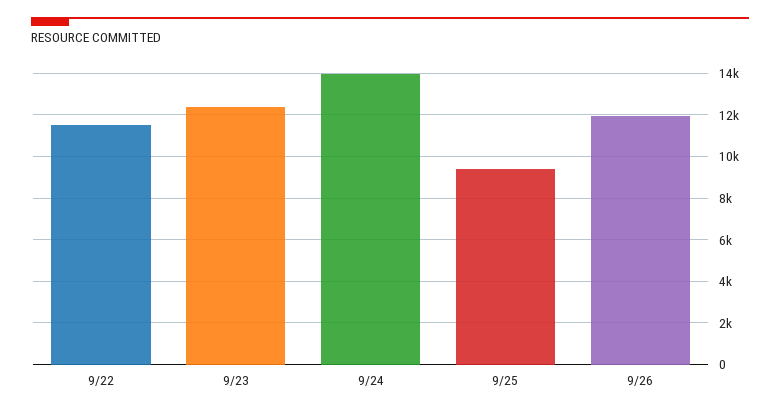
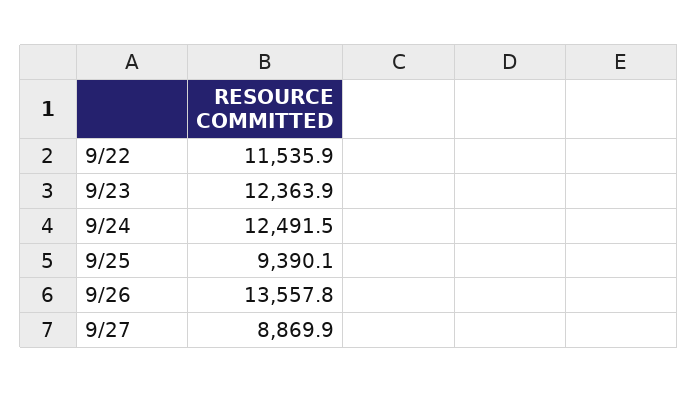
9/24: 14000 -> 12491.5
9/26: 12000 -> 13557.8
9/27: none -> 8869.9

